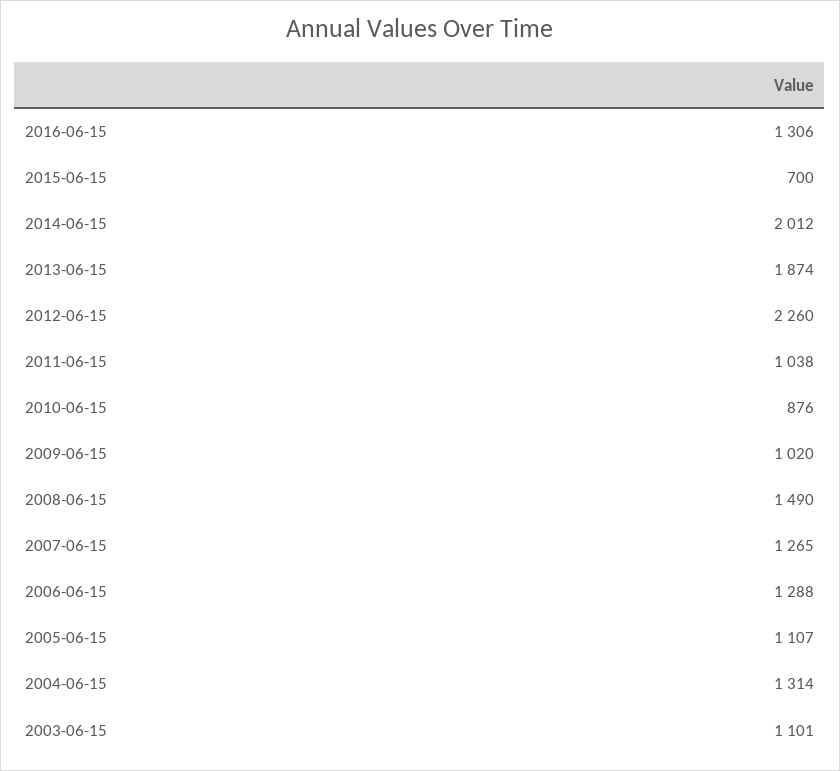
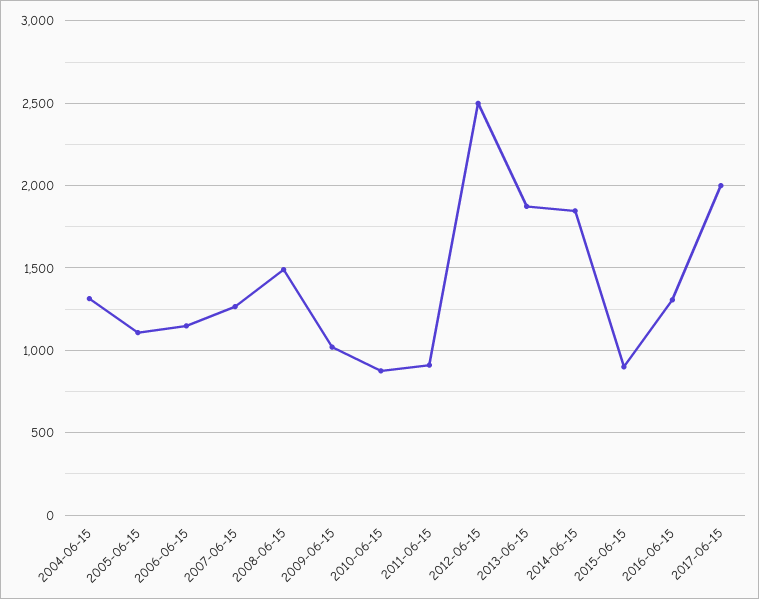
2015-06-15: 700 -> 900
2014-06-15: 2012 -> 1850
2012-06-15: 2260 -> 2500
2011-06-15: 1038 -> 900
2006-06-15: 1288 -> 1150
2003-06-15: 1101 -> none
2017-06-15: none -> 2000

